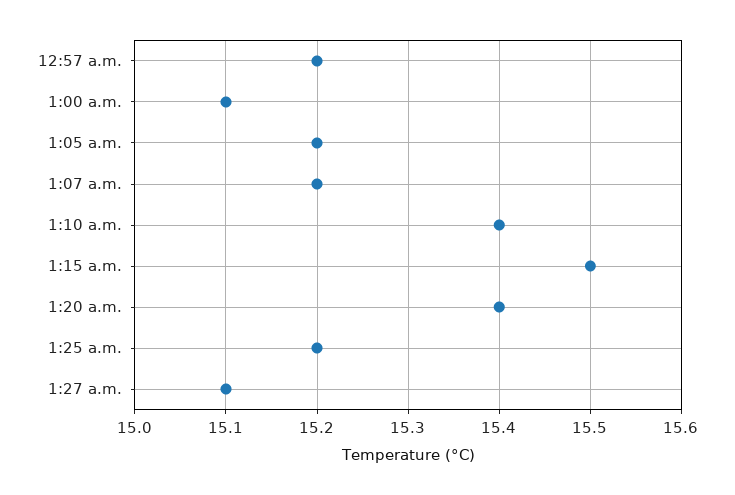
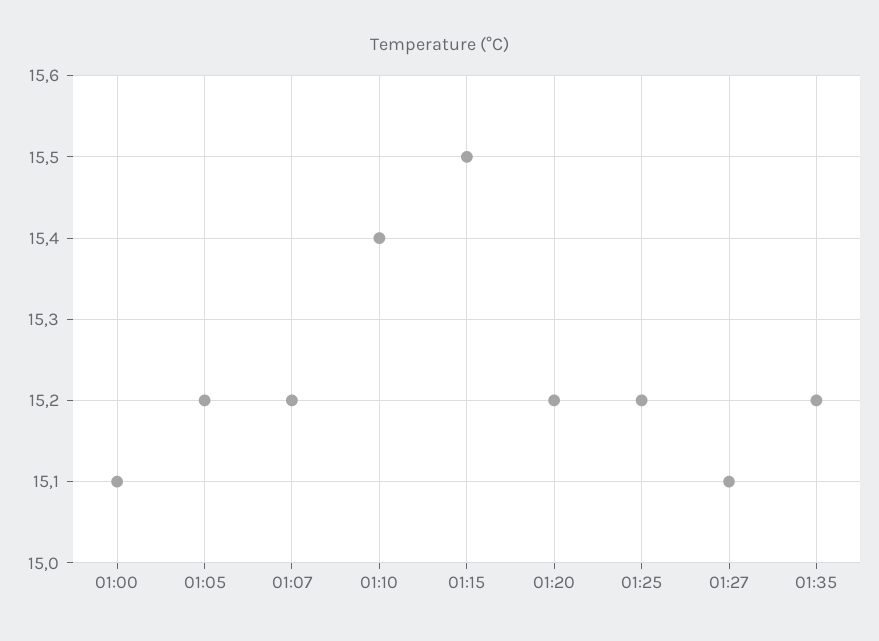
12:57 a.m.: 15.2 -> none
1:20 a.m.: 15.4 -> 15.2
01:35: none -> 15.2

